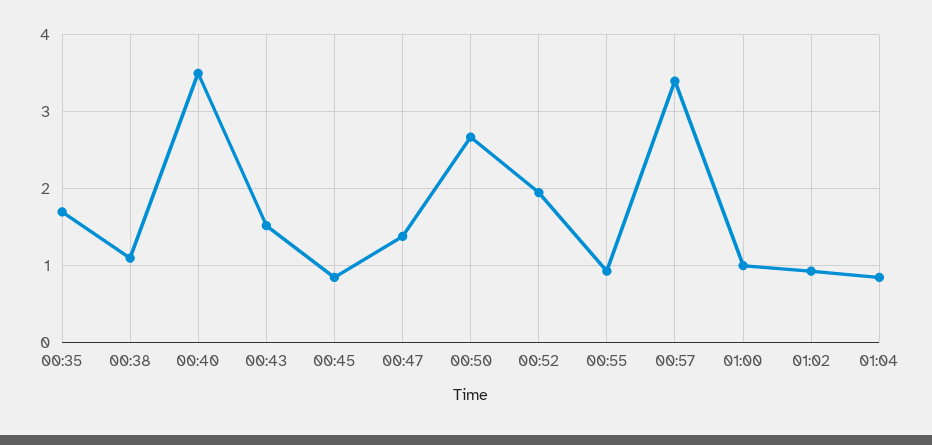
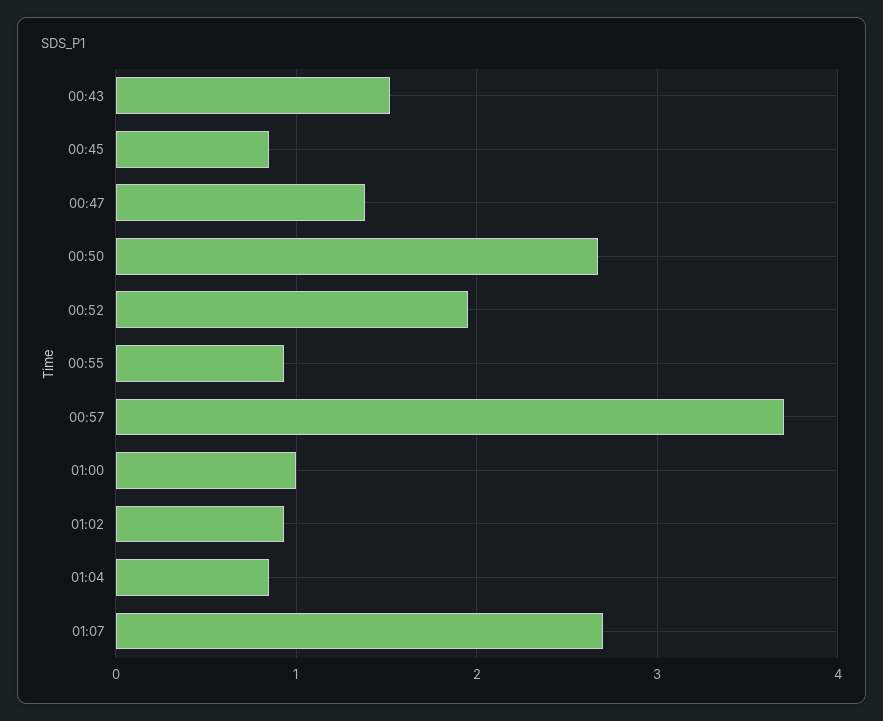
00:35: 1.7 -> none
00:38: 1.1 -> none
00:40: 3.5 -> none
00:57: 3.4 -> 3.7
01:07: none -> 2.7

